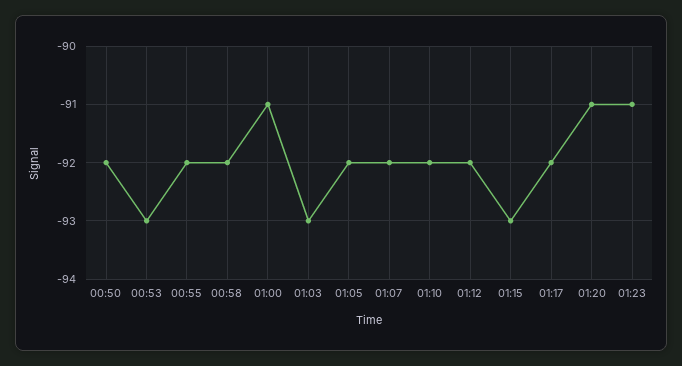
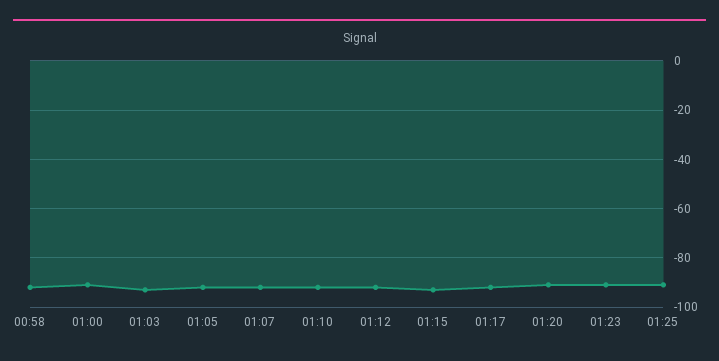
00:50: -92 -> none
00:53: -93 -> none
00:55: -92 -> none
01:25: none -> -90

